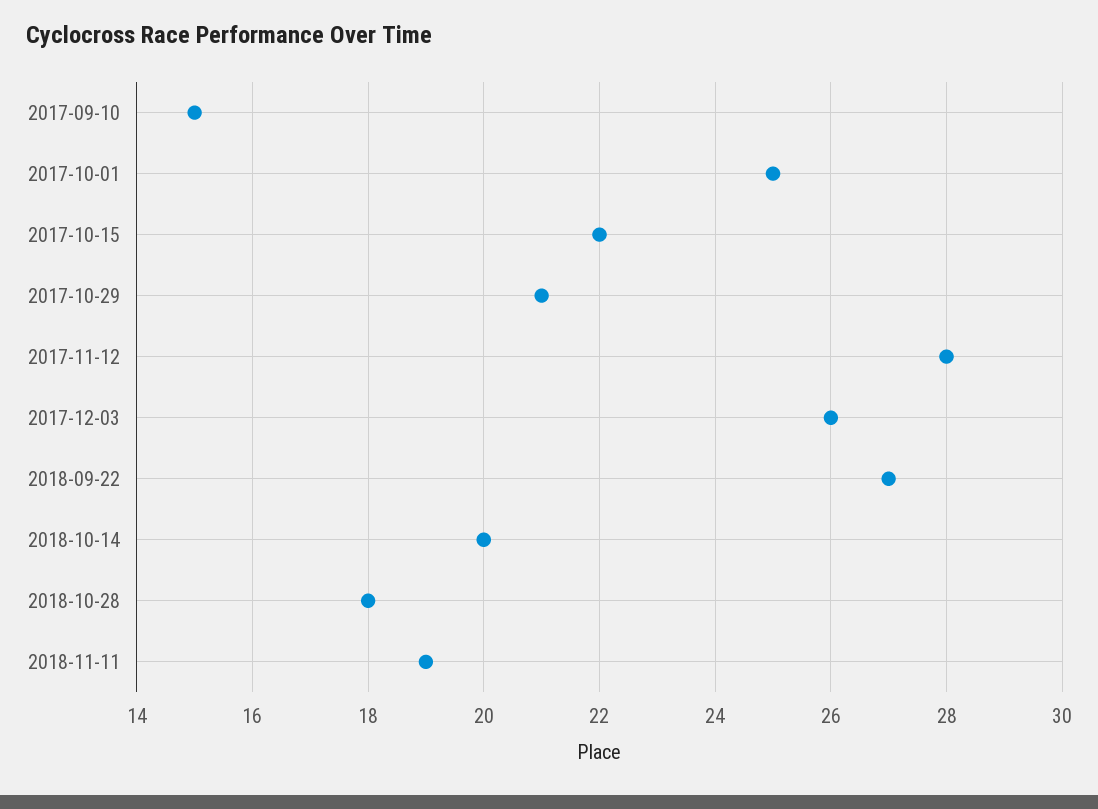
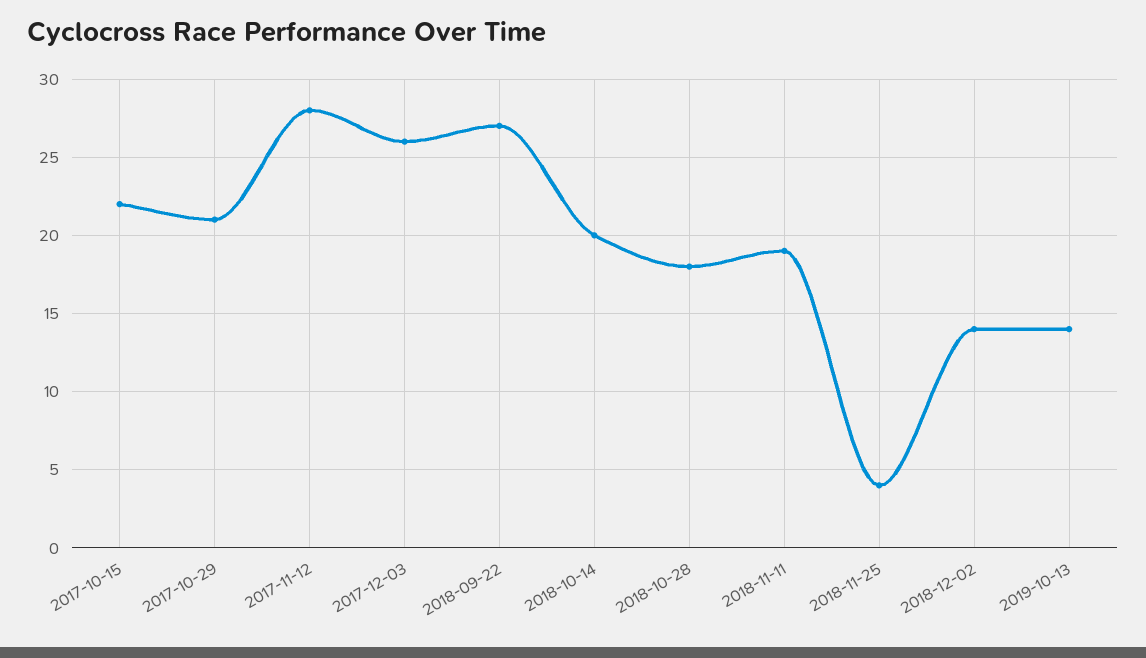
2017-09-10: 15 -> none
2017-10-01: 25 -> none
2018-11-25: none -> 4
2018-12-02: none -> 14
2019-10-13: none -> 14

